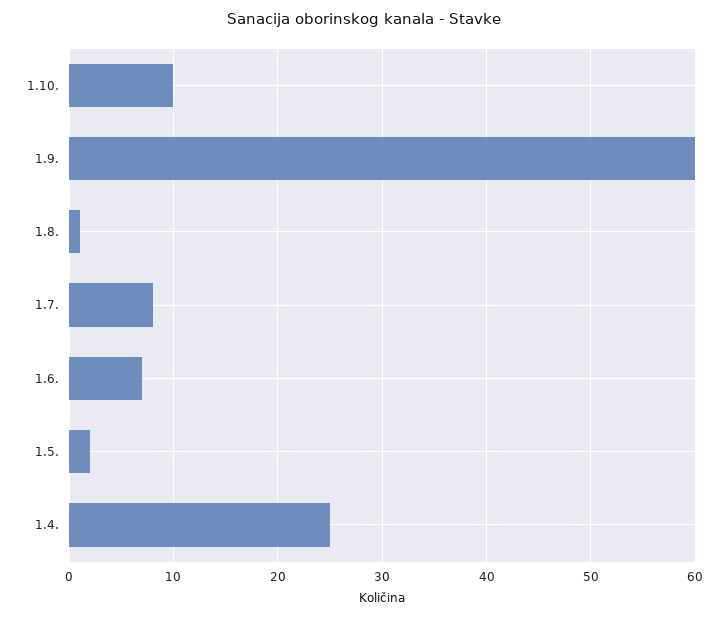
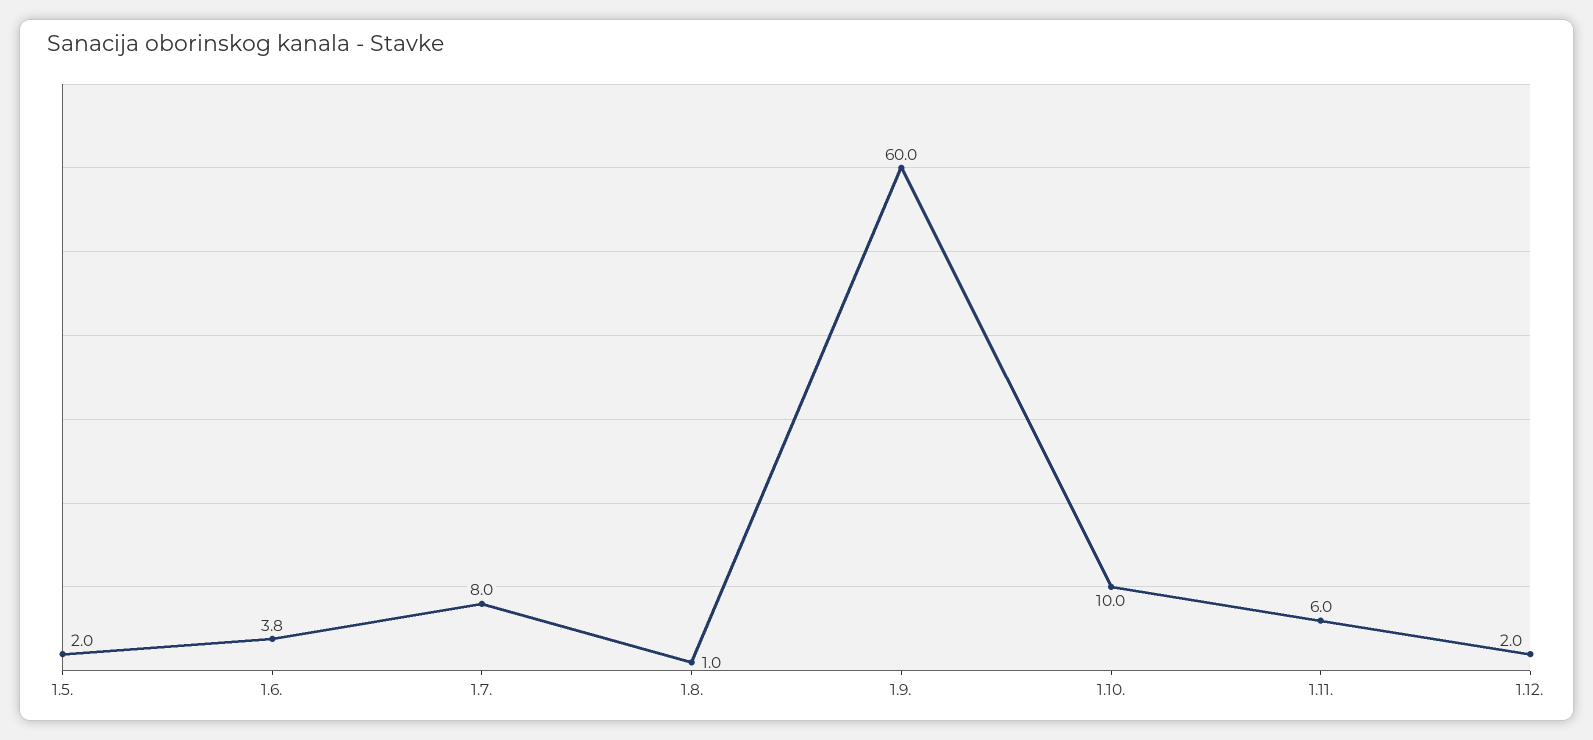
1.6.: 7 -> 3.8
1.4.: 25 -> none
1.11.: none -> 6
1.12.: none -> 2

